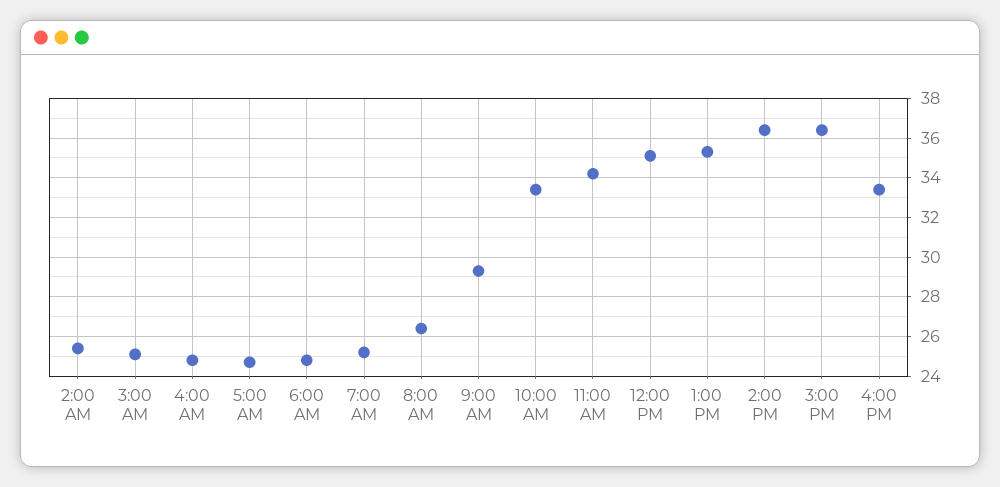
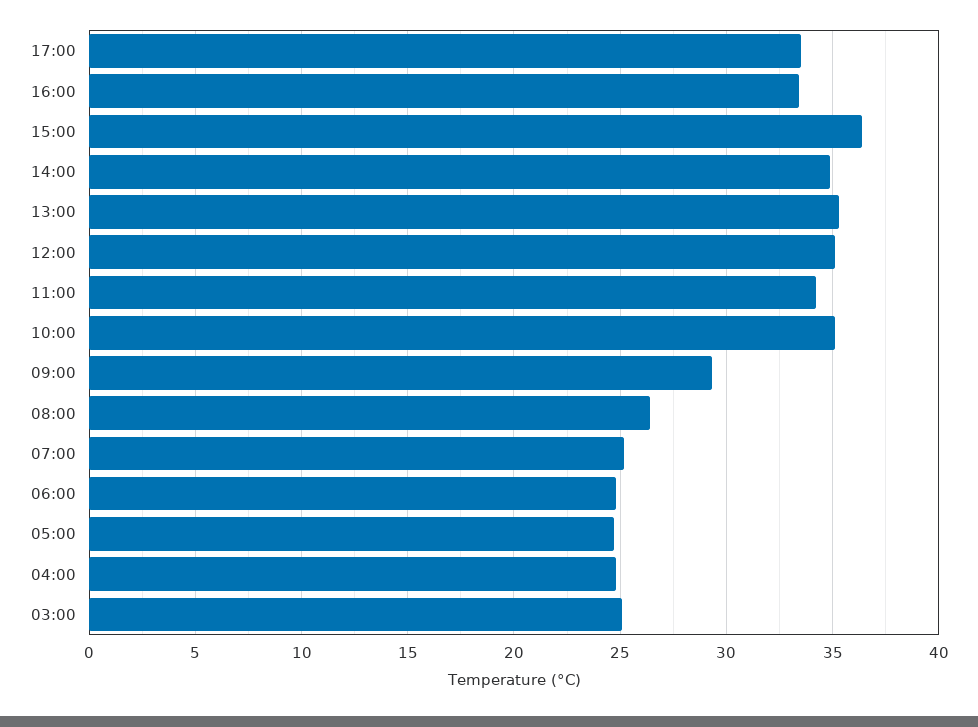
2:00 AM: 25.5 -> none
10:00 AM: 33.5 -> 35
2:00 PM: 36.5 -> 35
17:00: none -> 33.5

